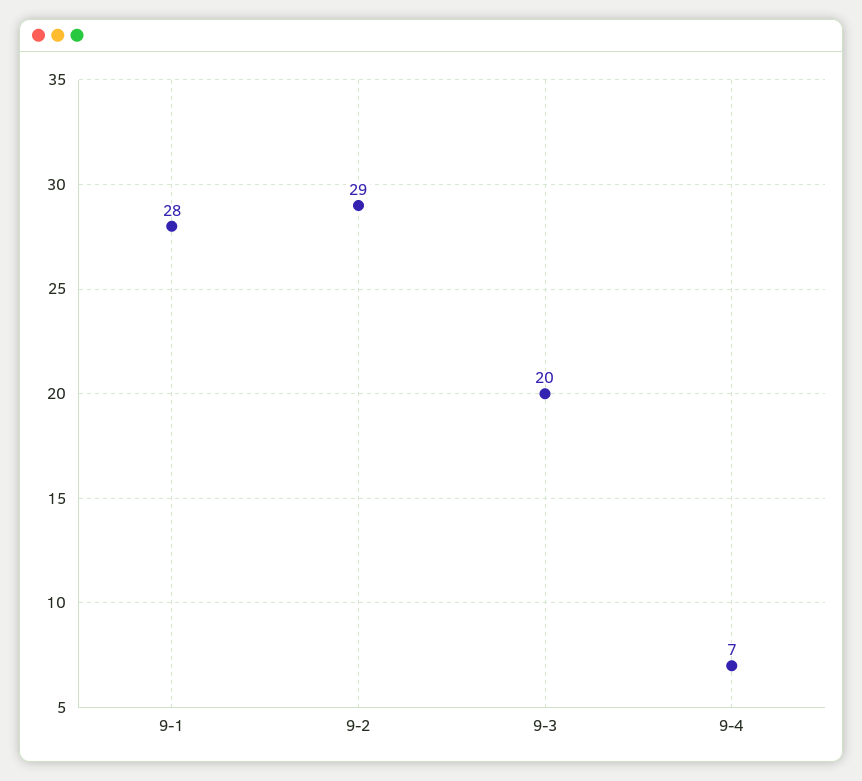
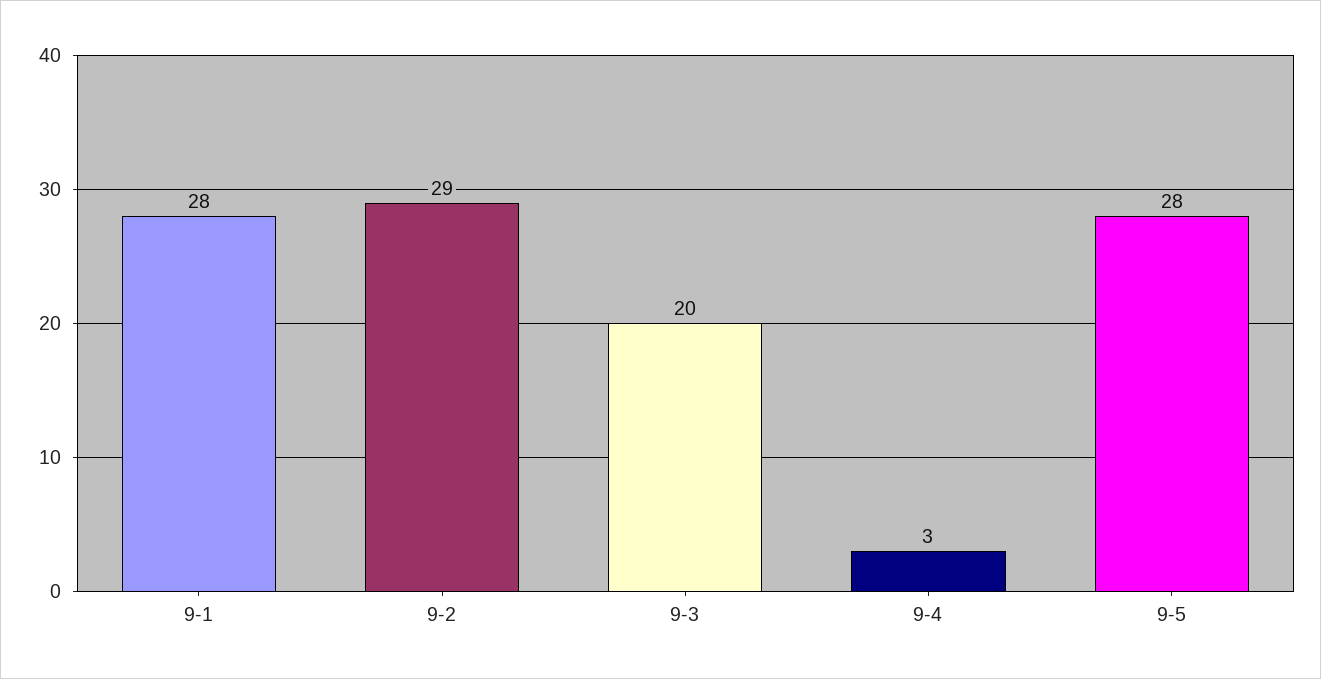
9-4: 7 -> 3
9-5: none -> 28

